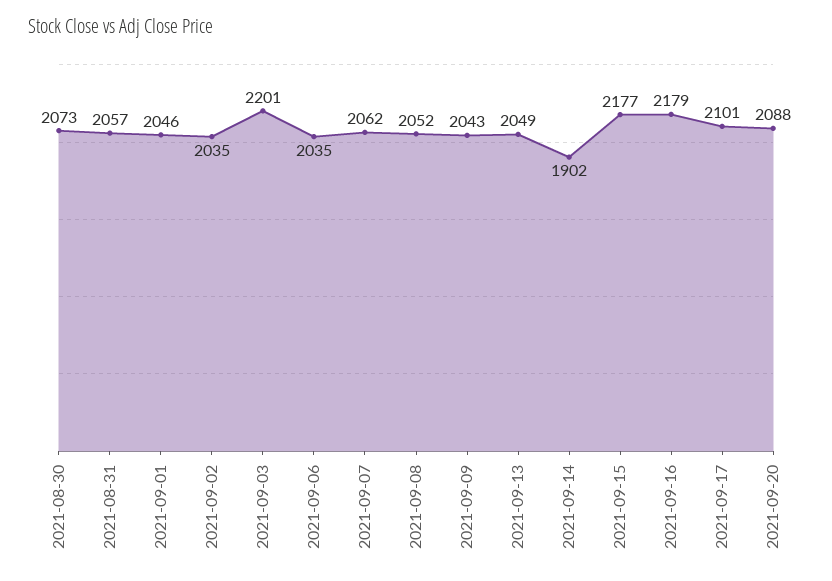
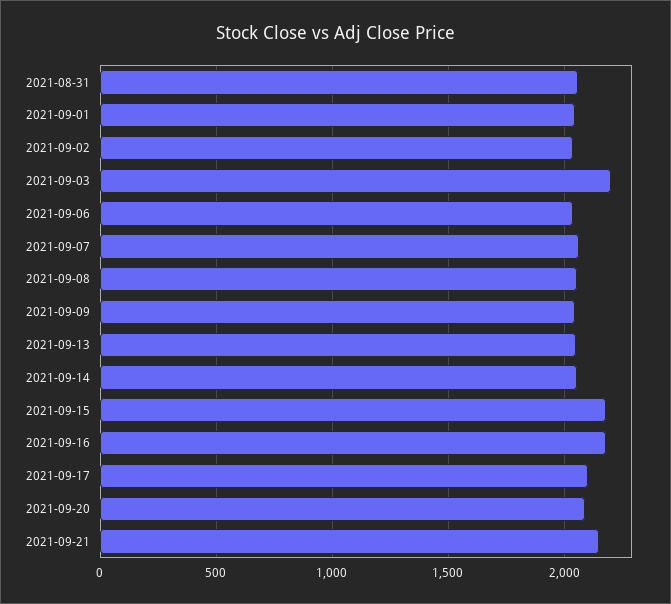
2021-08-30: 2073 -> none
2021-09-14: 1902 -> 2050
2021-09-21: none -> 2150

